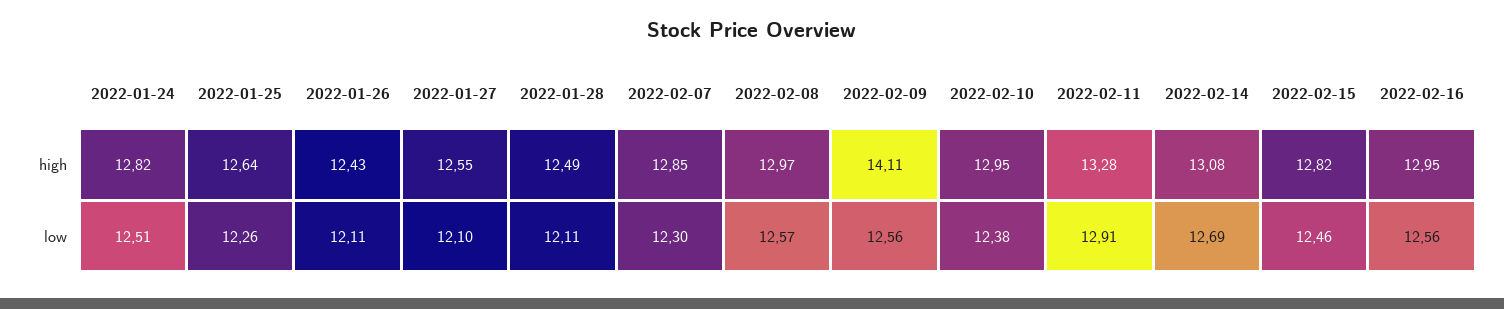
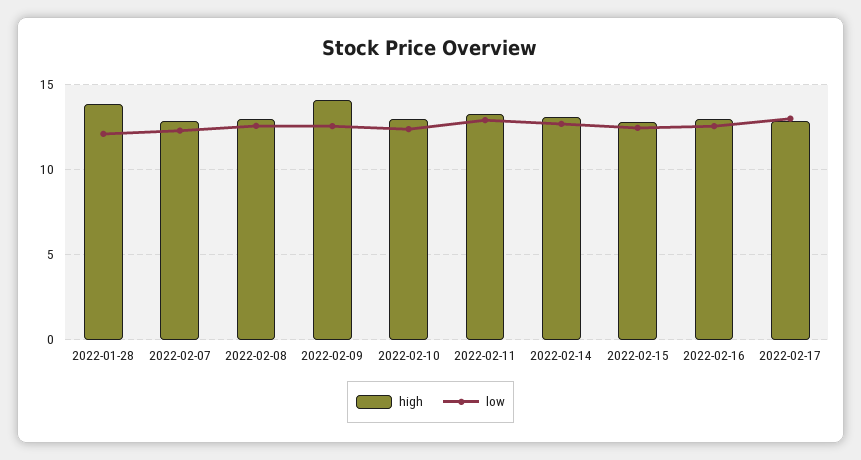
high, 2022-01-24: 12.82 -> none
high, 2022-01-25: 12.64 -> none
high, 2022-01-26: 12.43 -> none
high, 2022-01-27: 12.55 -> none
high, 2022-01-28: 12.49 -> 14
low, 2022-01-24: 12.51 -> none
low, 2022-01-25: 12.26 -> none
low, 2022-01-26: 12.11 -> none
low, 2022-01-27: 12.1 -> none
high, 2022-02-17: none -> 13
low, 2022-02-17: none -> 13

